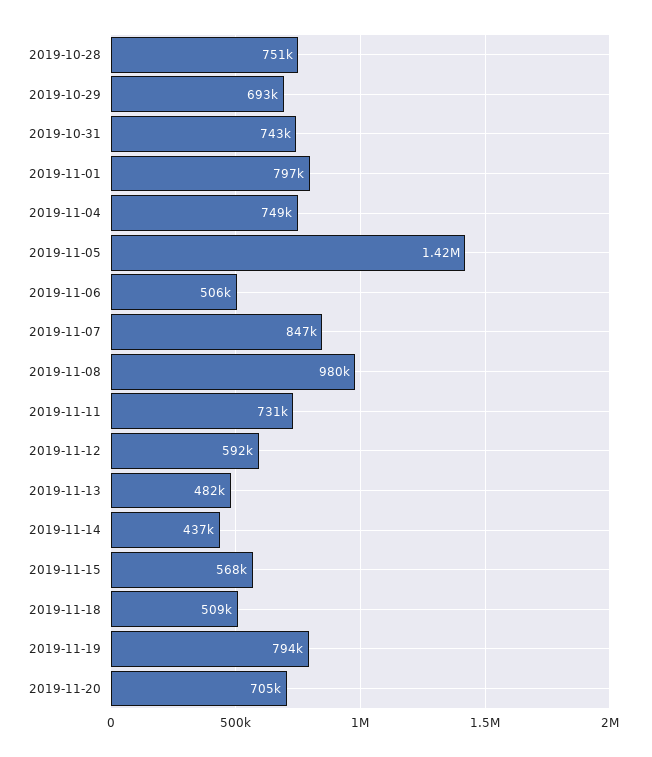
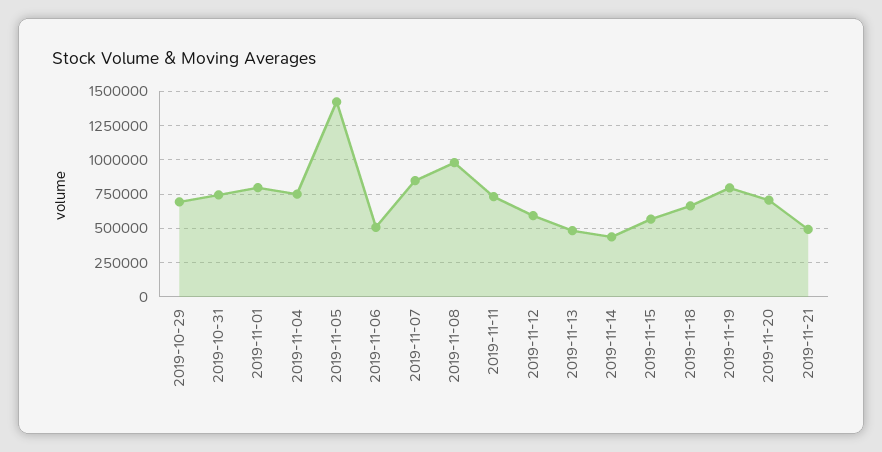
2019-10-28: 751000 -> none
2019-11-18: 509000 -> 650000
2019-11-21: none -> 500000

